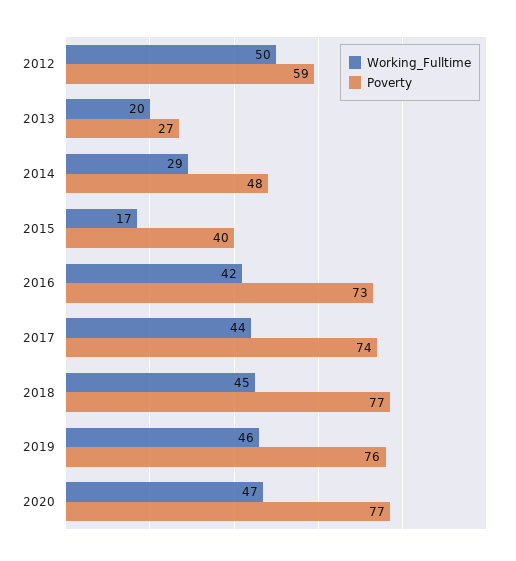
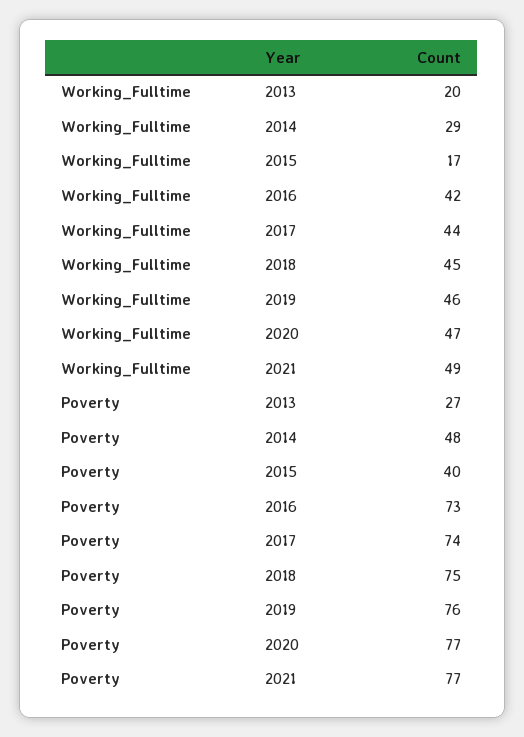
Working_Fulltime, 2012: 50 -> none
Poverty, 2012: 59 -> none
Poverty, 2018: 77 -> 75
Working_Fulltime, 2021: none -> 49
Poverty, 2021: none -> 77

